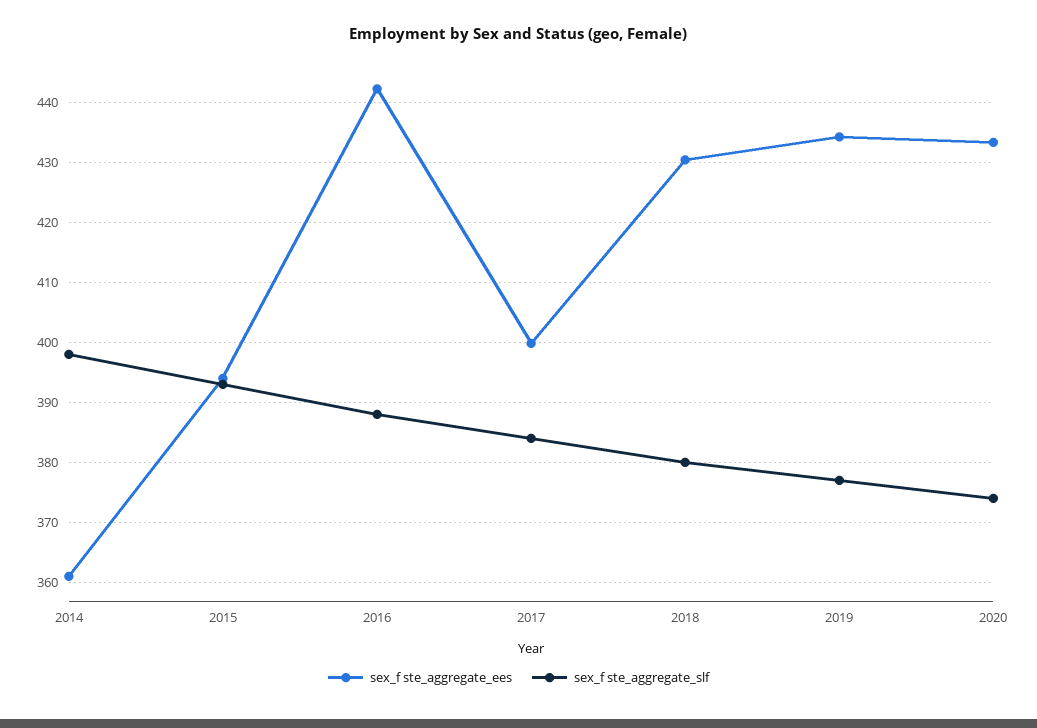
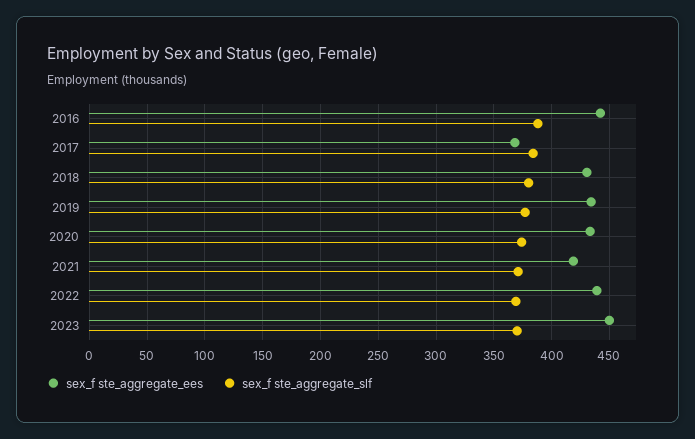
sex_f ste_aggregate_ees, 2014: 361 -> none
sex_f ste_aggregate_slf, 2014: 398 -> none
sex_f ste_aggregate_ees, 2015: 394 -> none
sex_f ste_aggregate_slf, 2015: 393 -> none
sex_f ste_aggregate_ees, 2017: 400 -> 370
sex_f ste_aggregate_ees, 2021: none -> 420
sex_f ste_aggregate_slf, 2021: none -> 370
sex_f ste_aggregate_ees, 2022: none -> 440
sex_f ste_aggregate_slf, 2022: none -> 370
sex_f ste_aggregate_ees, 2023: none -> 450
sex_f ste_aggregate_slf, 2023: none -> 370

